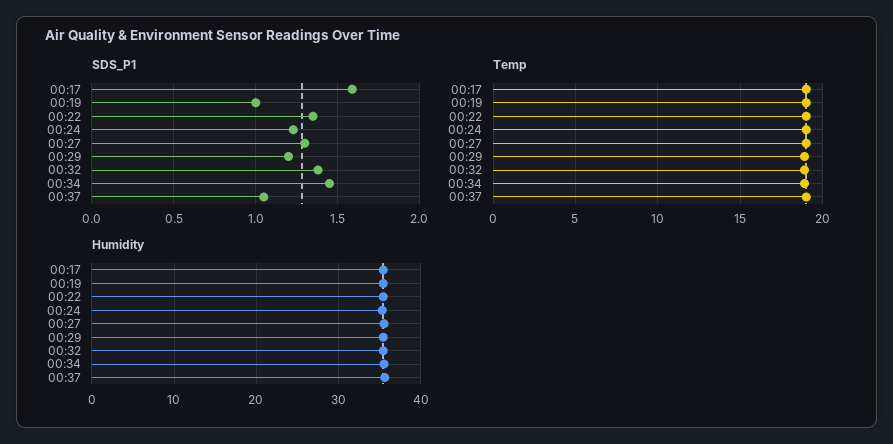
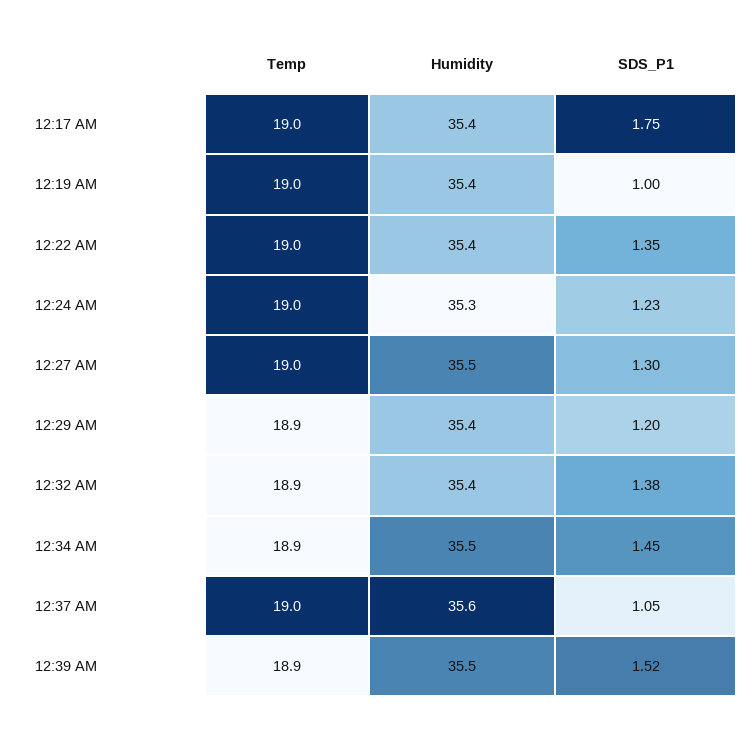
SDS_P1, 00:17: 1.6 -> 1.75
Temp, 12:39 AM: none -> 18.9
Humidity, 12:39 AM: none -> 35.5
SDS_P1, 12:39 AM: none -> 1.52

